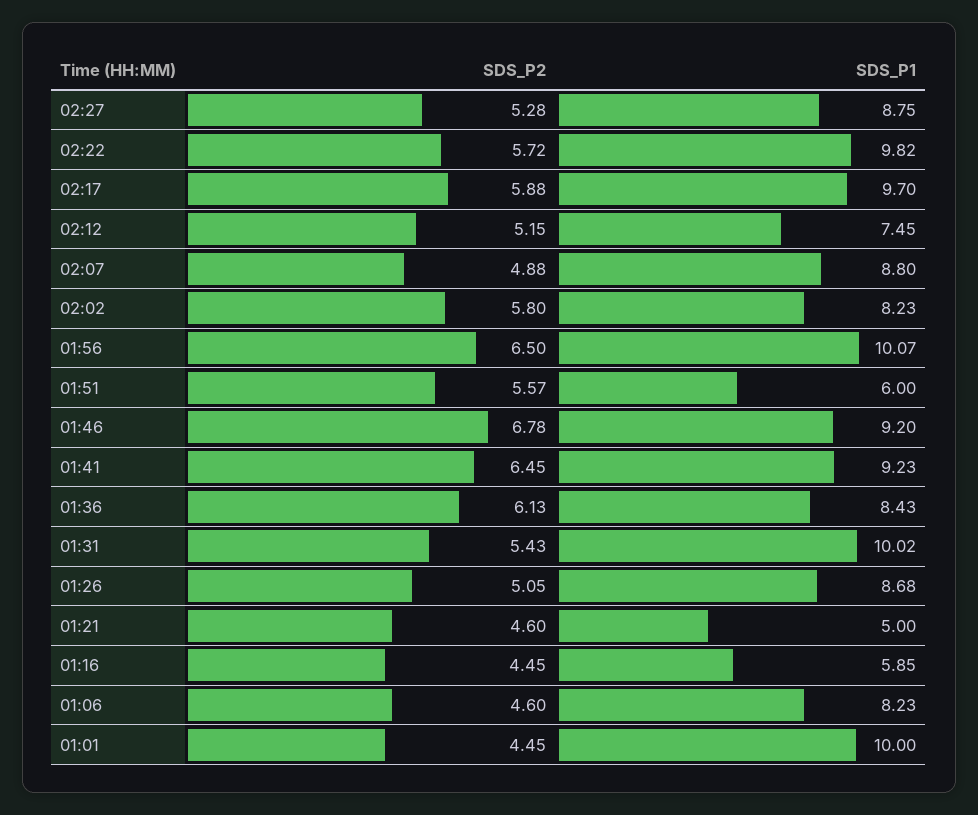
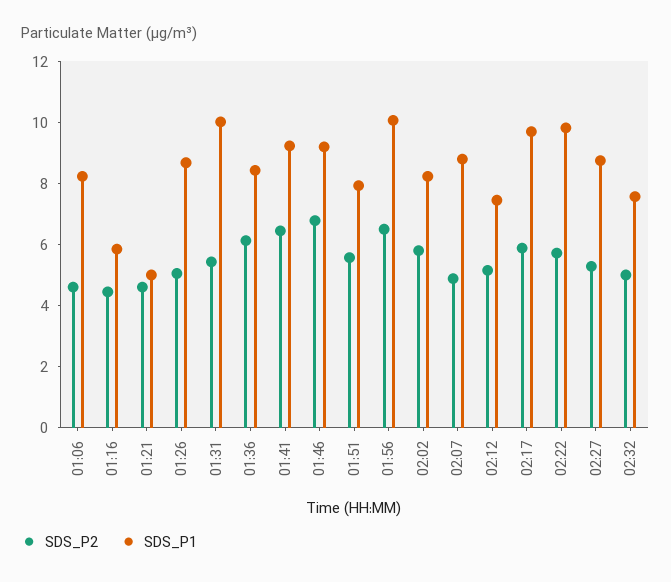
SDS_P1, 01:51: 6 -> 8
SDS_P2, 01:01: 4.45 -> none
SDS_P1, 01:01: 10 -> none
SDS_P2, 02:32: none -> 5
SDS_P1, 02:32: none -> 7.5

